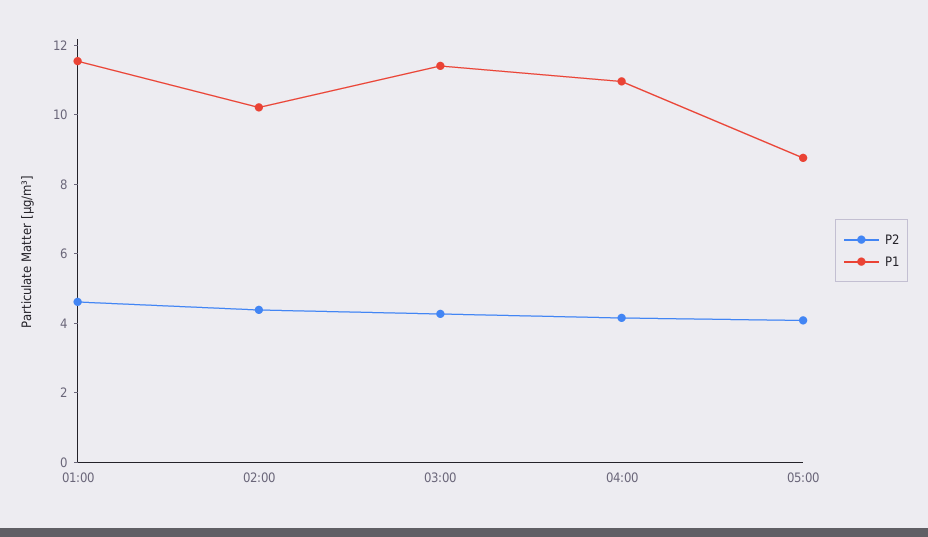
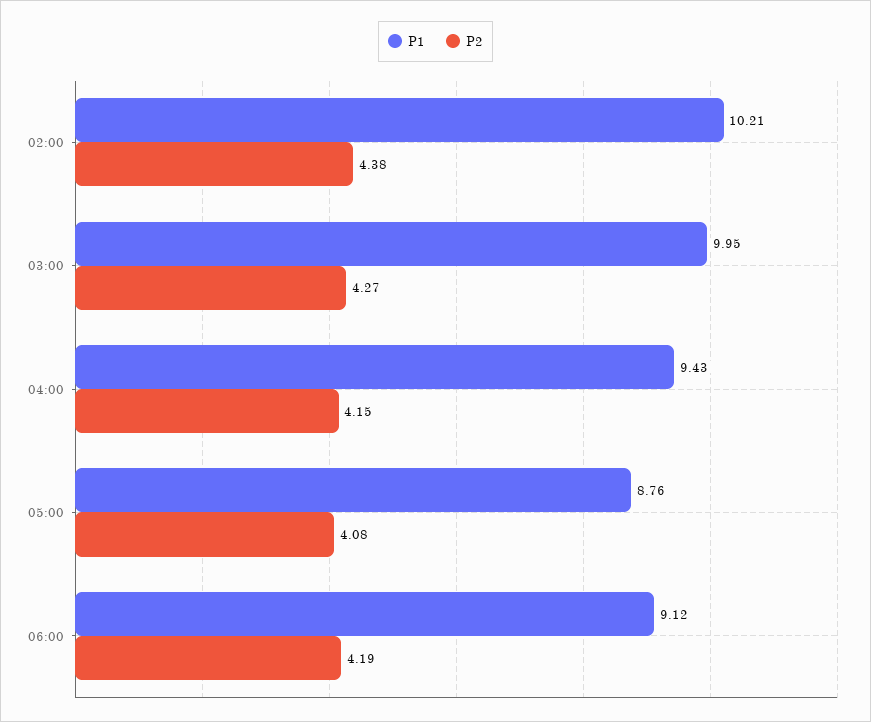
P2, 01:00: 4.5 -> none
P1, 01:00: 11.5 -> none
P1, 03:00: 11.5 -> 9.95
P1, 04:00: 11 -> 9.43
P1, 06:00: none -> 9.12
P2, 06:00: none -> 4.19

